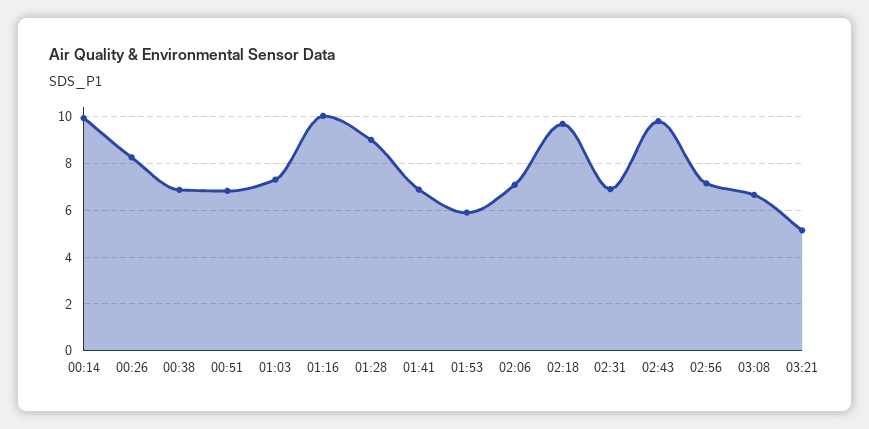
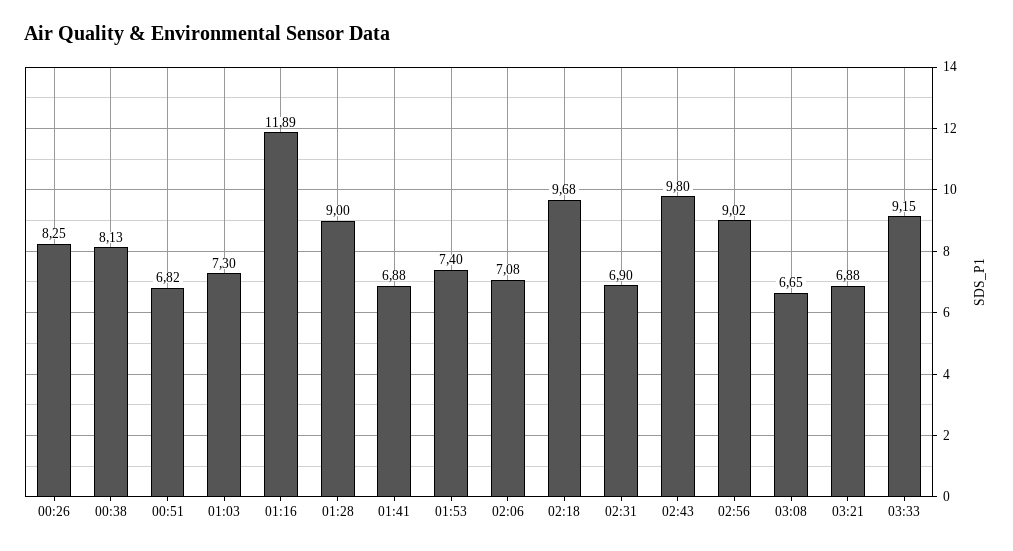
00:14: 10 -> none
00:38: 7 -> 8.13
01:16: 10 -> 11.89
01:53: 6 -> 7.4
02:56: 7 -> 9.02
03:21: 5 -> 6.88
03:33: none -> 9.15

